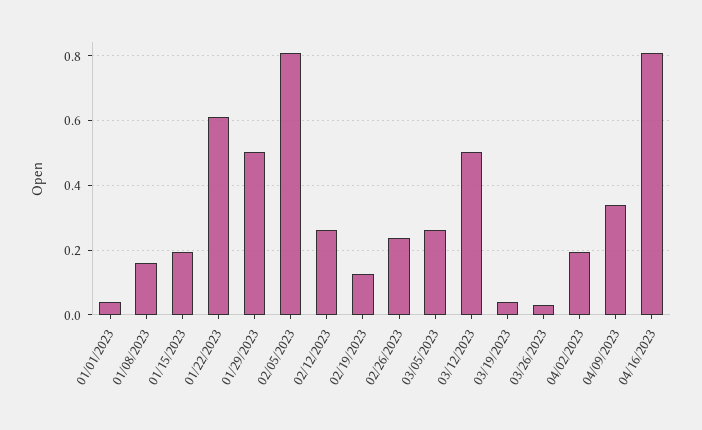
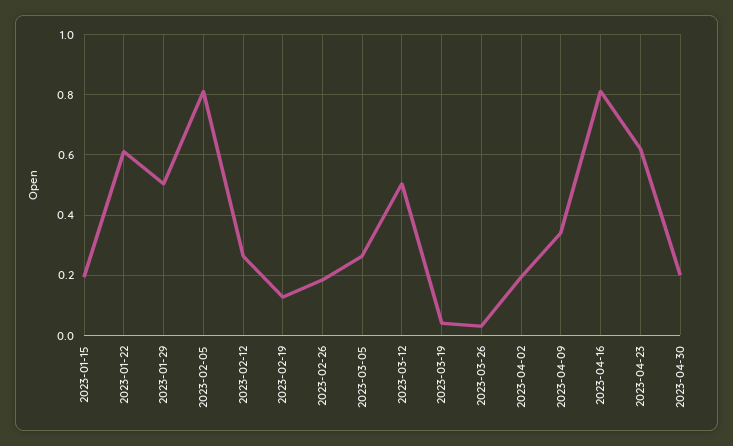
01/01/2023: 0.04 -> none
01/08/2023: 0.16 -> none
02/26/2023: 0.24 -> 0.18
2023-04-23: none -> 0.62
2023-04-30: none -> 0.2

